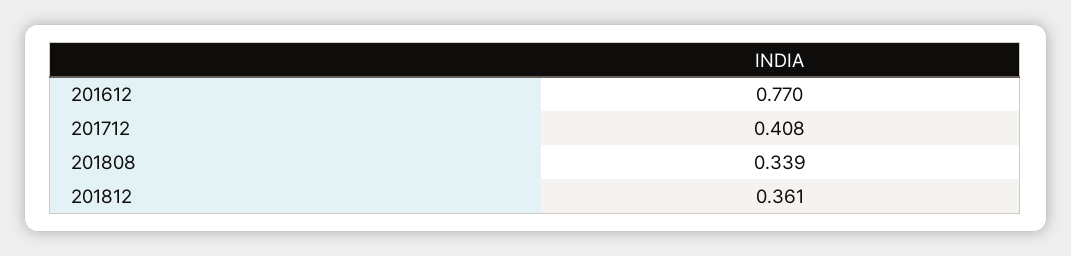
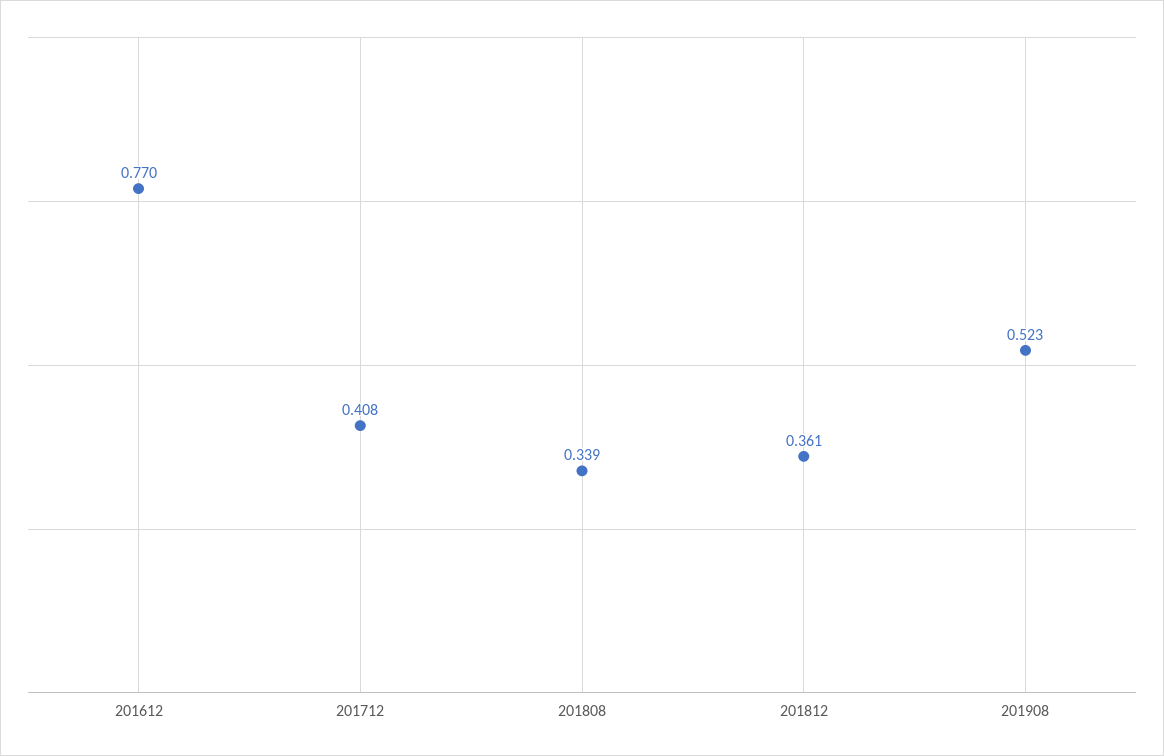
201908: none -> 0.523

